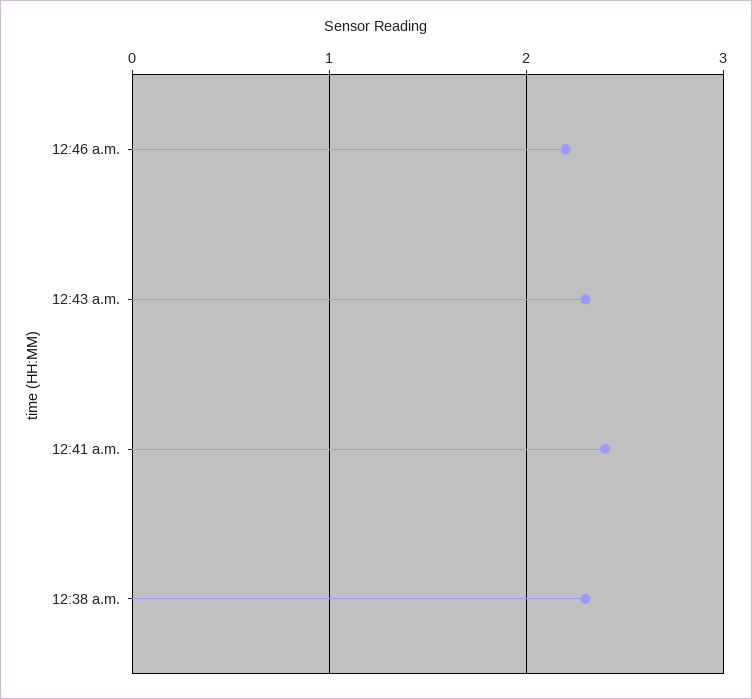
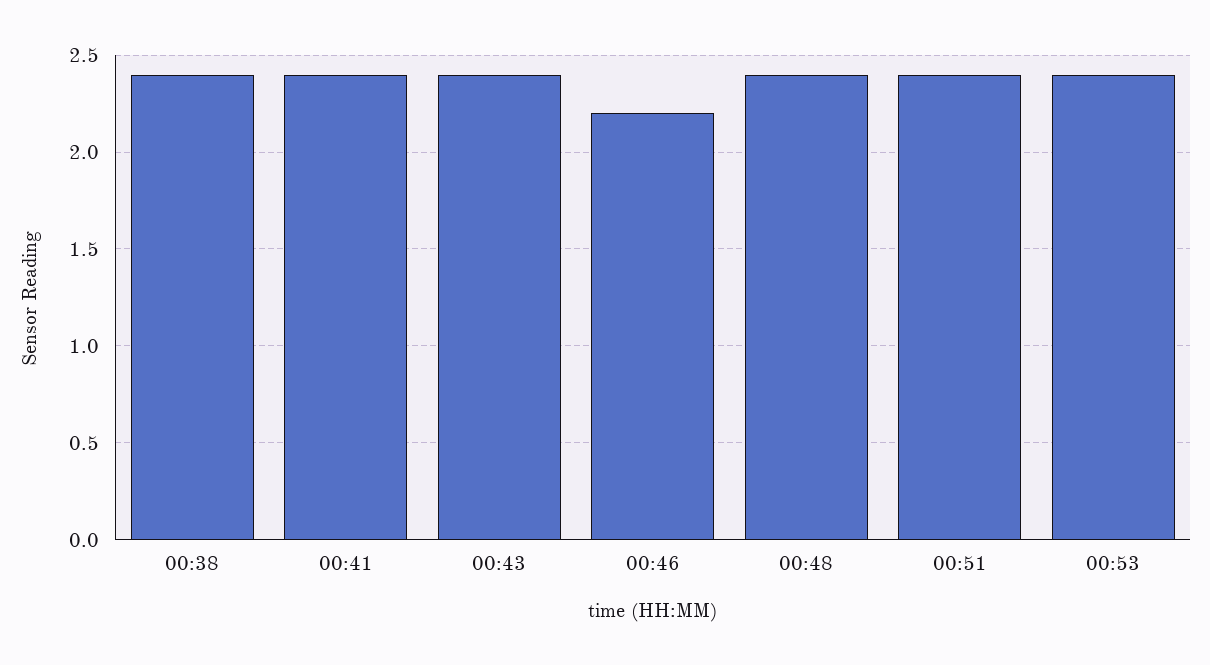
12:43 a.m.: 2.3 -> 2.4
12:38 a.m.: 2.3 -> 2.4
00:48: none -> 2.4
00:51: none -> 2.4
00:53: none -> 2.4

